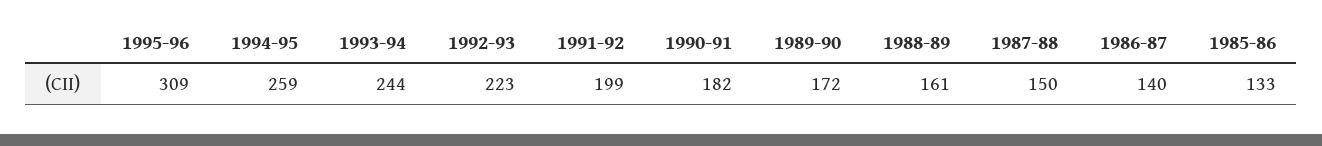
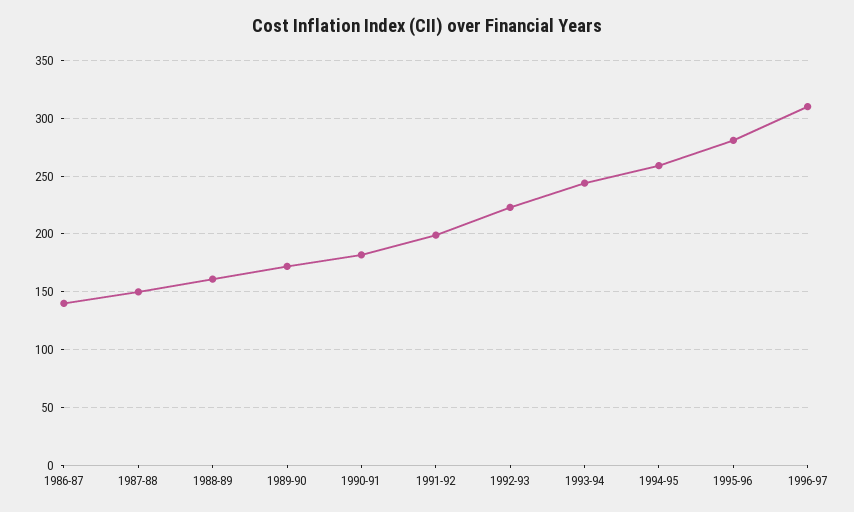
1995-96: 309 -> 280
1985-86: 133 -> none
1996-97: none -> 310

